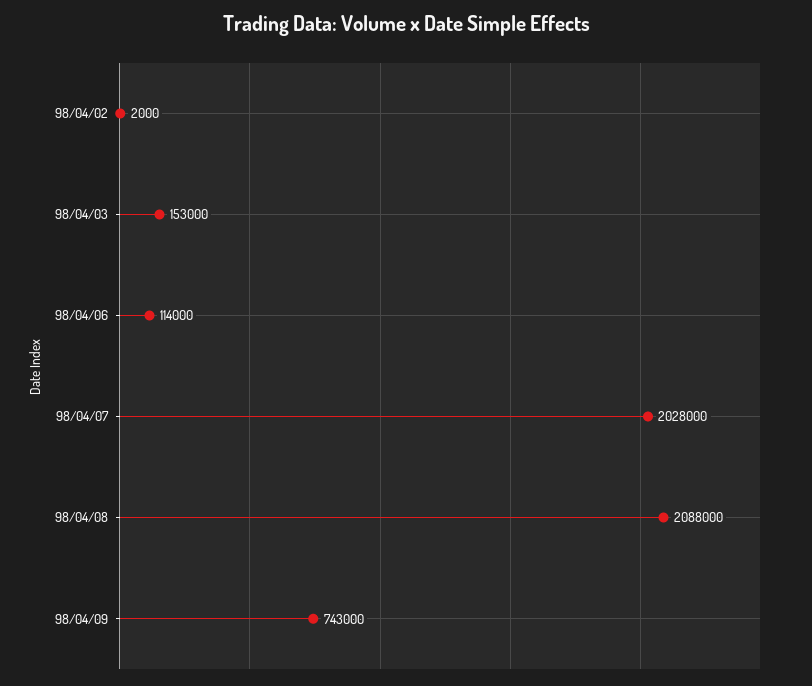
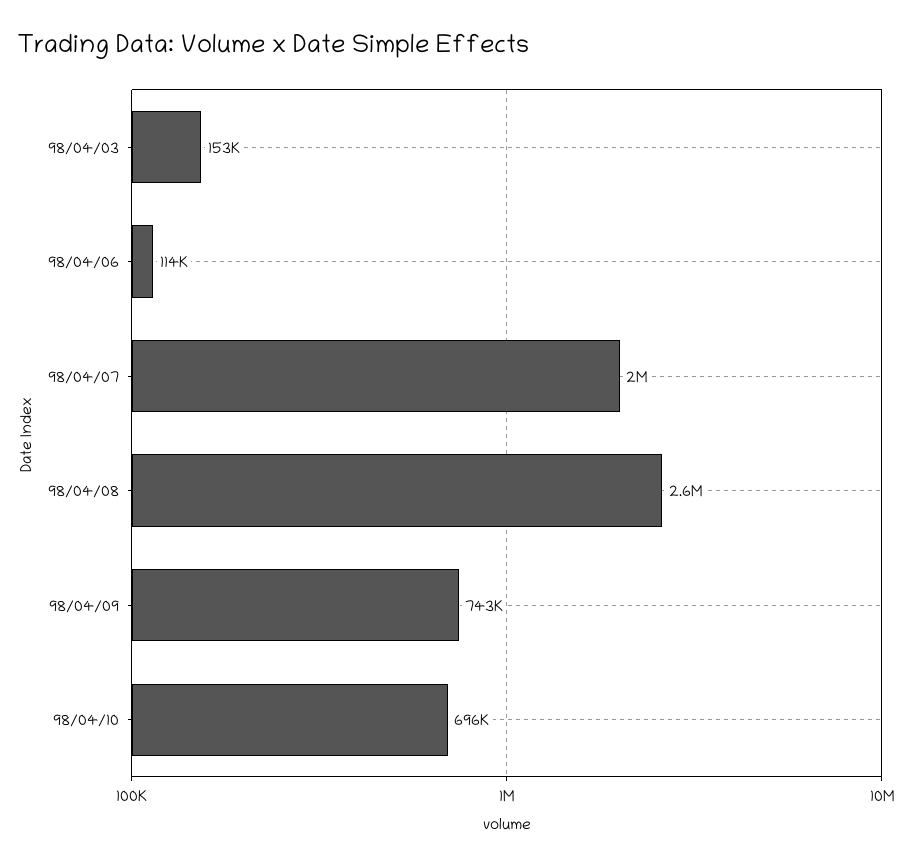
98/04/02: 2000 -> none
98/04/08: 2088000 -> 2600000
98/04/10: none -> 696000

